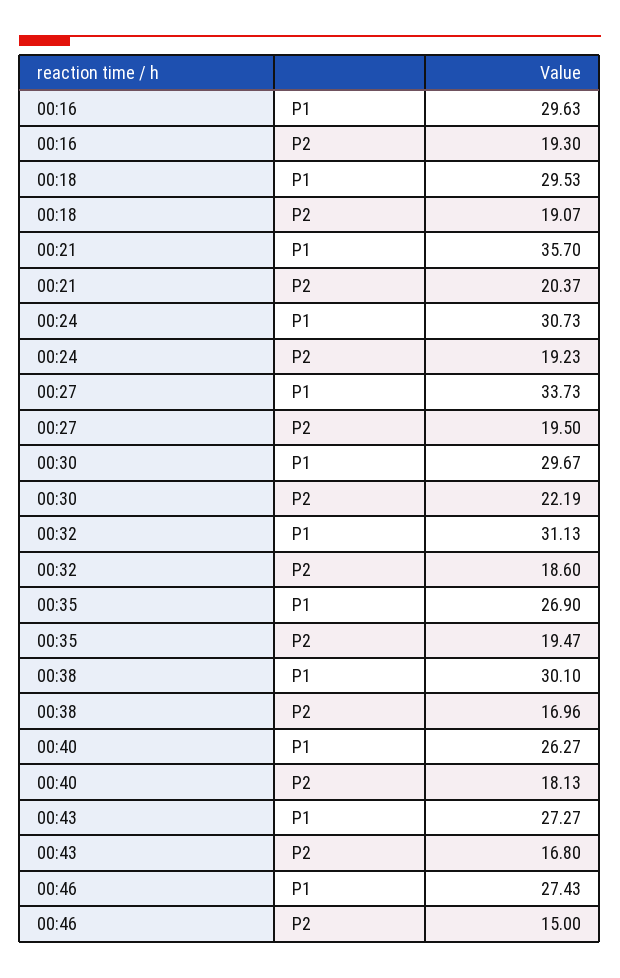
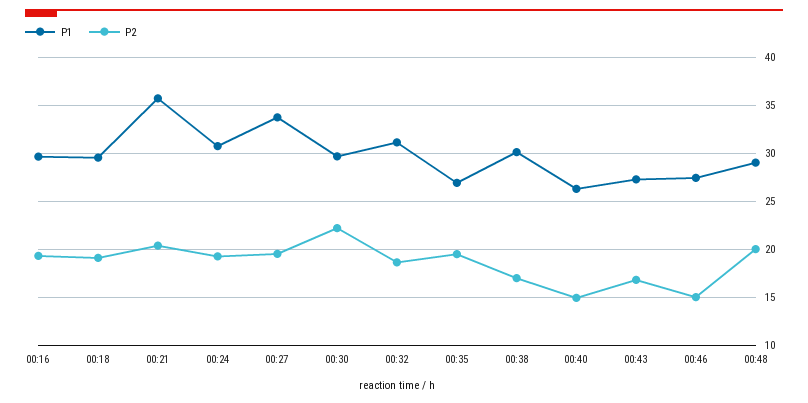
P2, 00:40: 18.13 -> 15
P1, 00:48: none -> 29
P2, 00:48: none -> 20

